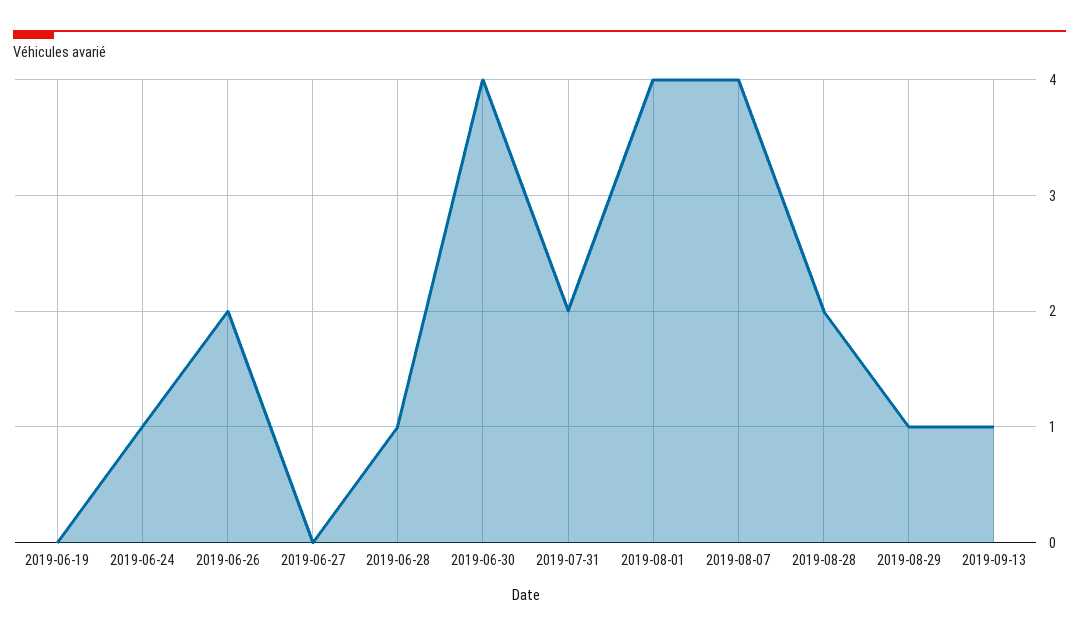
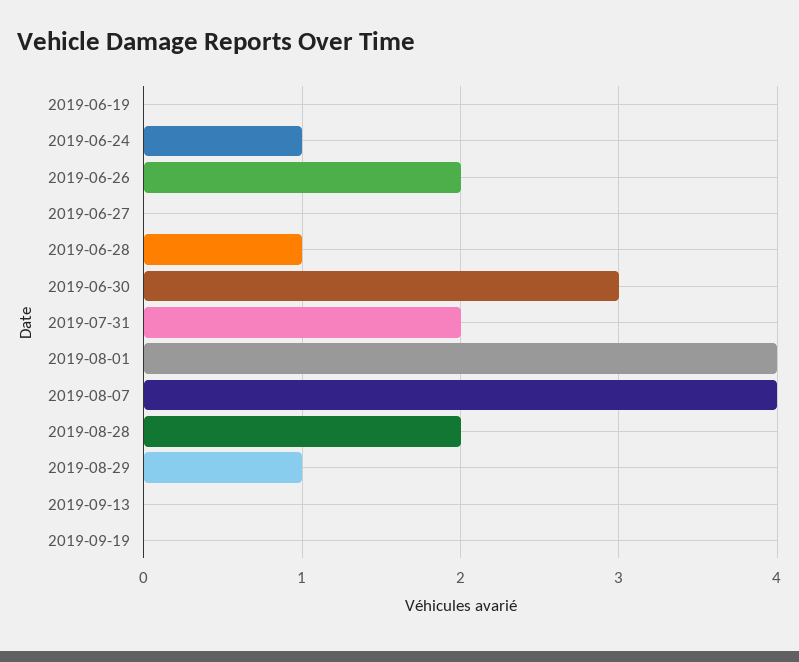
2019-06-30: 4 -> 3
2019-09-13: 1 -> 0
2019-09-19: none -> 0

